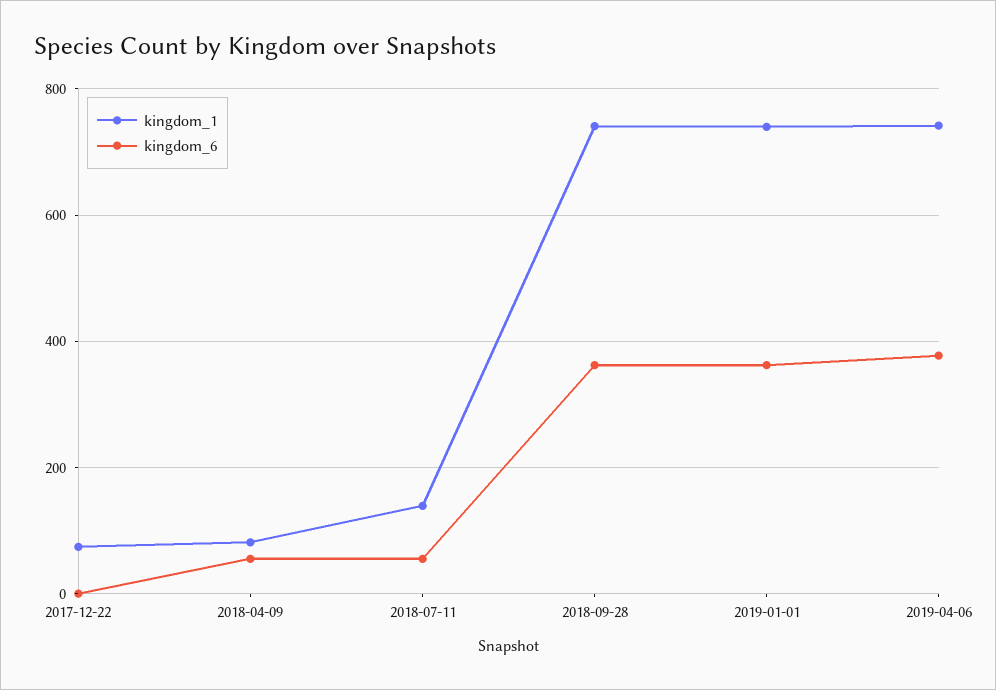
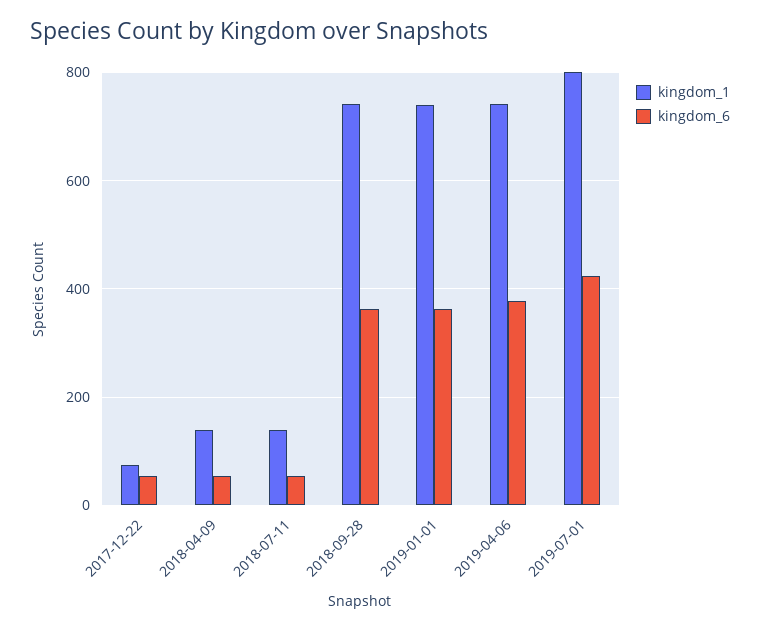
kingdom_6, 2017-12-22: 0 -> 60
kingdom_1, 2018-04-09: 80 -> 140
kingdom_1, 2019-07-01: none -> 800
kingdom_6, 2019-07-01: none -> 420

